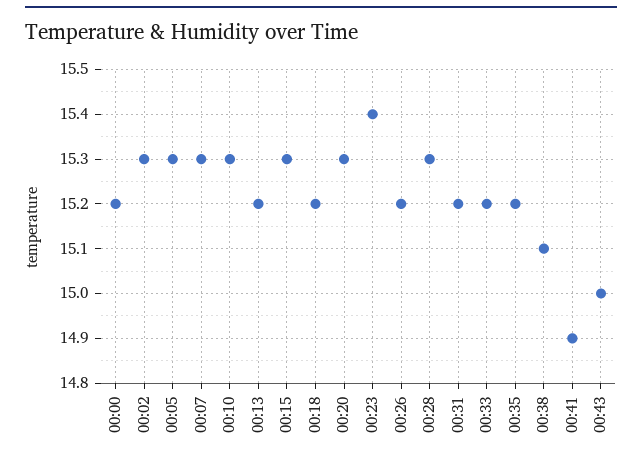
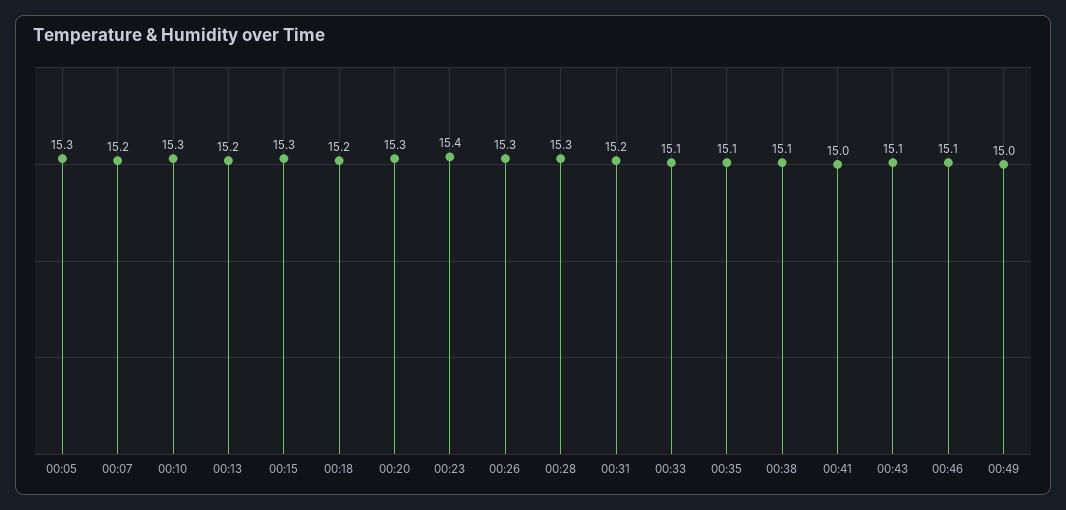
00:00: 15.2 -> none
00:02: 15.3 -> none
00:07: 15.3 -> 15.2
00:26: 15.2 -> 15.3
00:33: 15.2 -> 15.1
00:35: 15.2 -> 15.1
00:41: 14.9 -> 15
00:43: 15 -> 15.1
00:46: none -> 15.1
00:49: none -> 15

